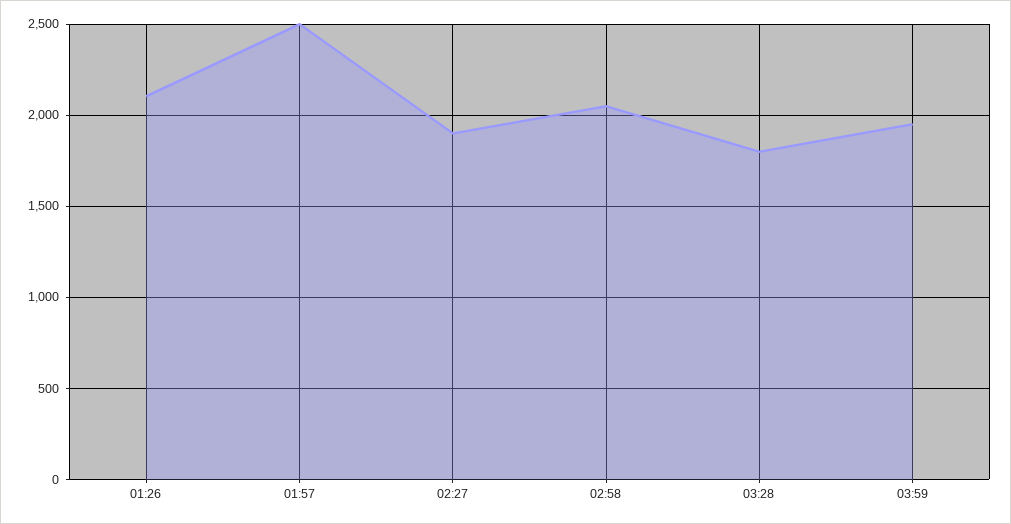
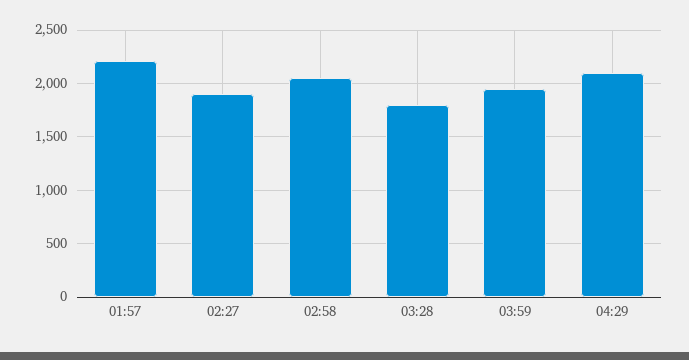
01:26: 2100 -> none
01:57: 2500 -> 2200
04:29: none -> 2100

